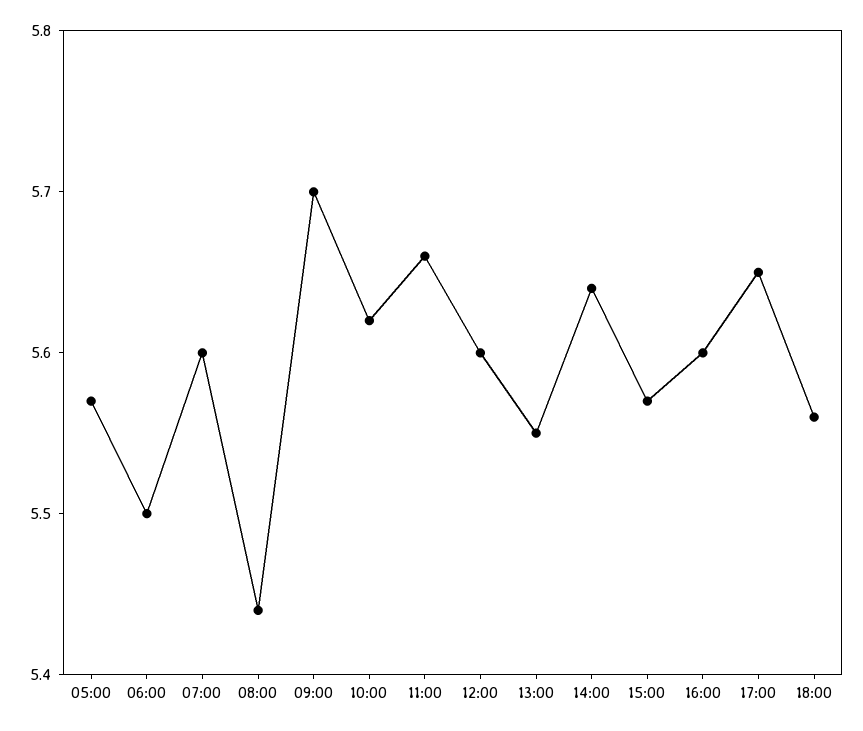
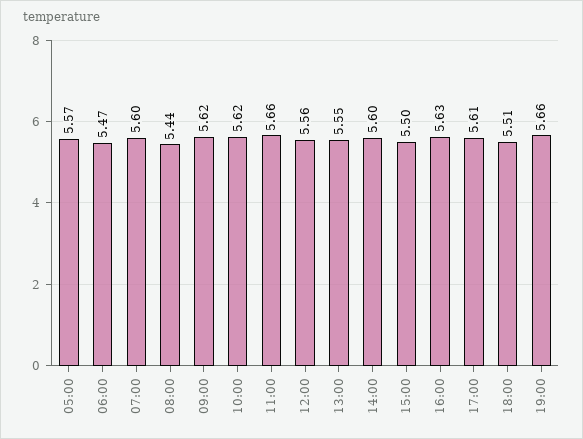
06:00: 5.5 -> 5.47
09:00: 5.7 -> 5.62
12:00: 5.6 -> 5.56
14:00: 5.64 -> 5.6
15:00: 5.57 -> 5.5
16:00: 5.6 -> 5.63
17:00: 5.65 -> 5.61
18:00: 5.56 -> 5.51
19:00: none -> 5.66

